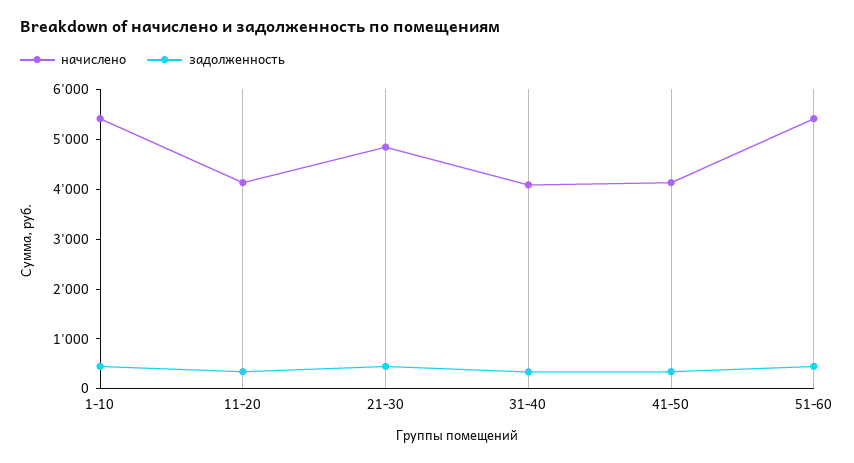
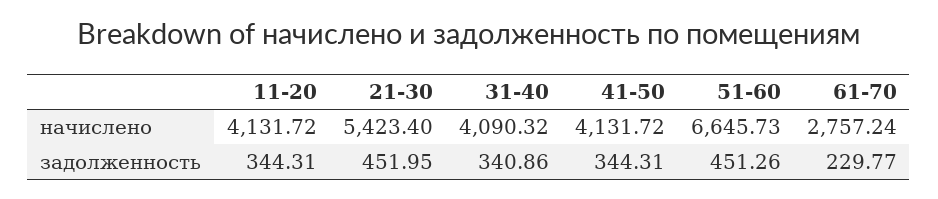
начислено, 1-10: 5400 -> none
задолженность, 1-10: 400 -> none
начислено, 21-30: 4800 -> 5423.4
начислено, 51-60: 5400 -> 6645.73
начислено, 61-70: none -> 2757.24
задолженность, 61-70: none -> 229.77

